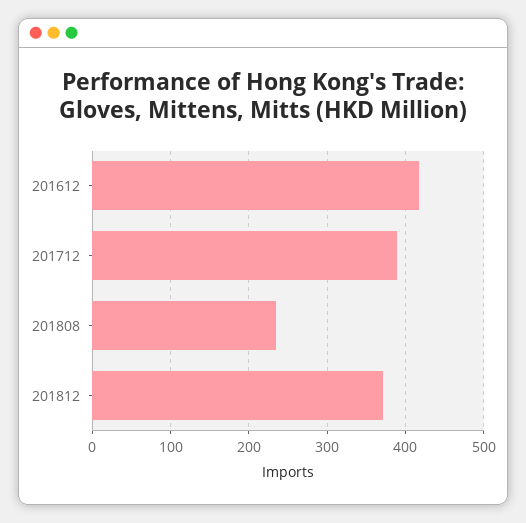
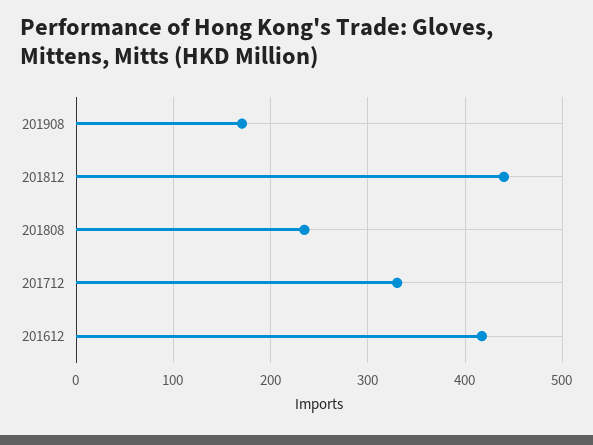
201712: 390 -> 330
201812: 370 -> 440
201908: none -> 170

